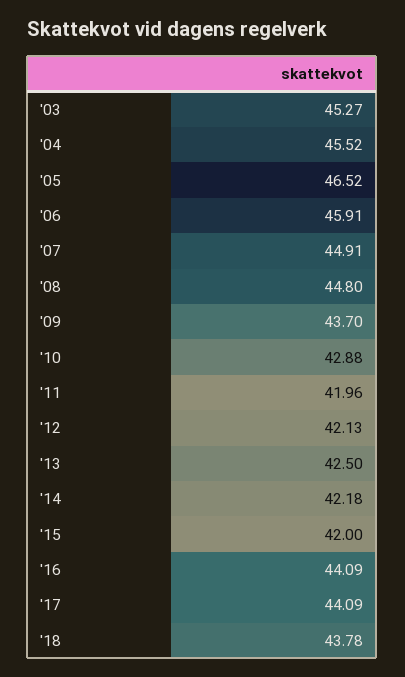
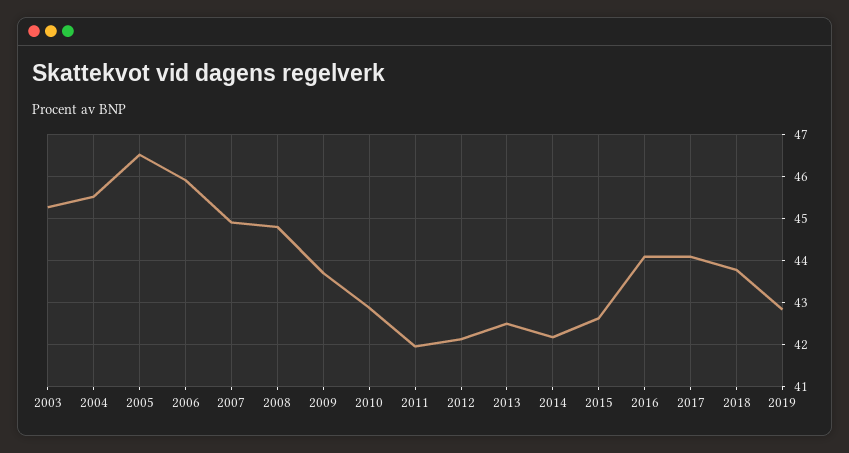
'15: 42 -> 42.6
2019: none -> 42.8

